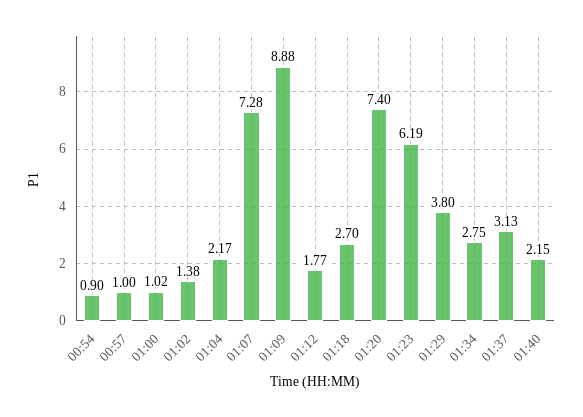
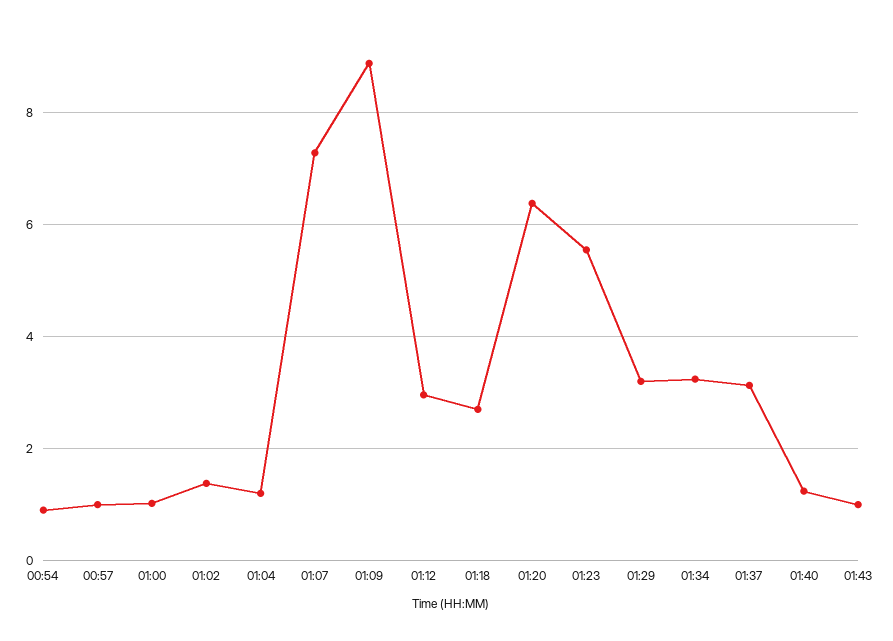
01:04: 2.17 -> 1.2
01:12: 1.77 -> 3
01:20: 7.4 -> 6.4
01:23: 6.19 -> 5.6
01:29: 3.8 -> 3.2
01:34: 2.75 -> 3.2
01:40: 2.15 -> 1.2
01:43: none -> 1

